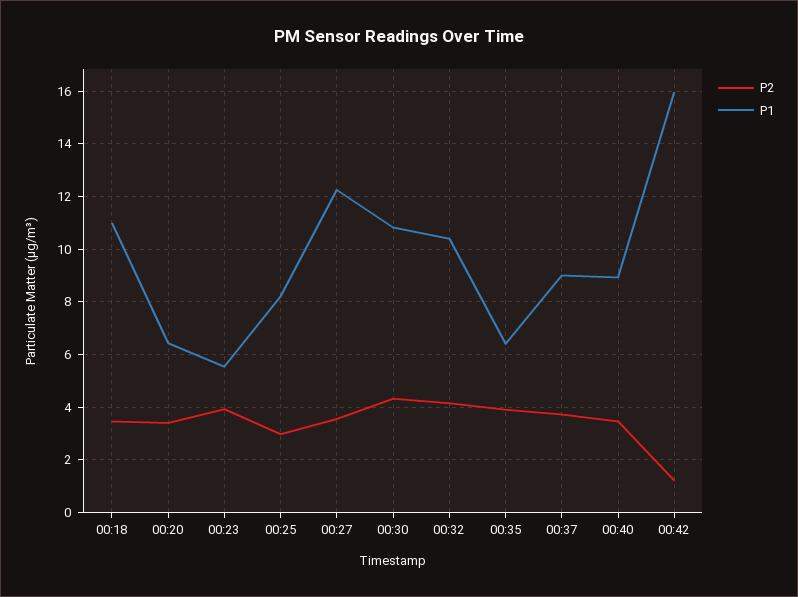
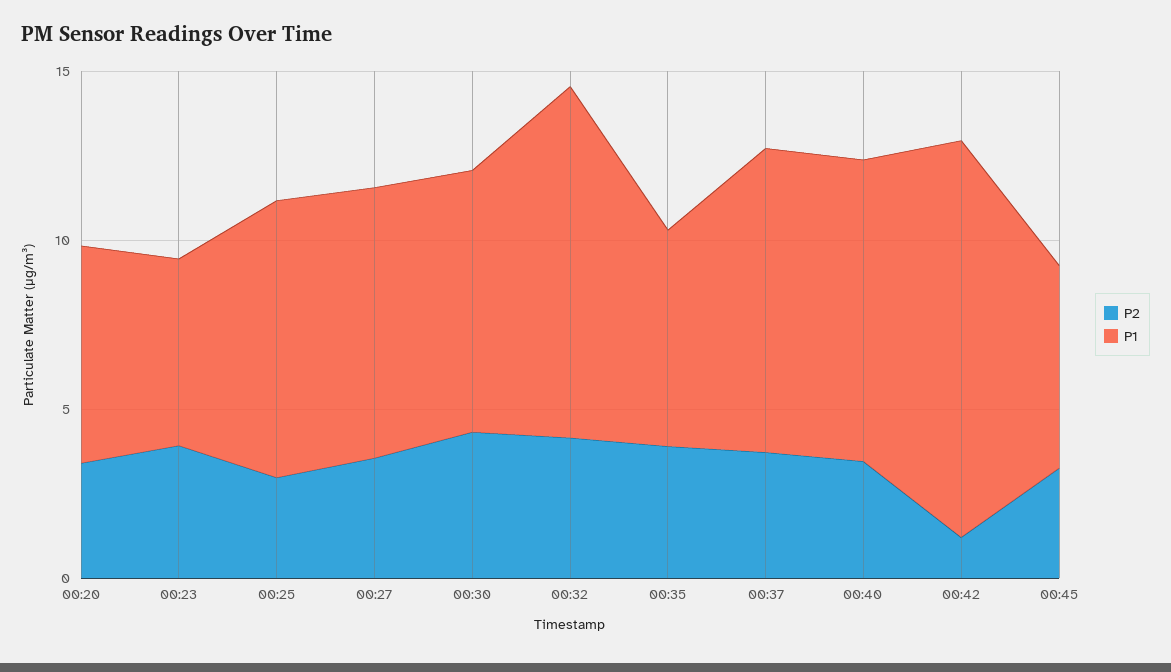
P2, 00:18: 3.5 -> none
P1, 00:18: 11 -> none
P1, 00:27: 12.25 -> 8
P1, 00:30: 10.75 -> 8
P1, 00:42: 16 -> 12
P2, 00:45: none -> 3
P1, 00:45: none -> 6

